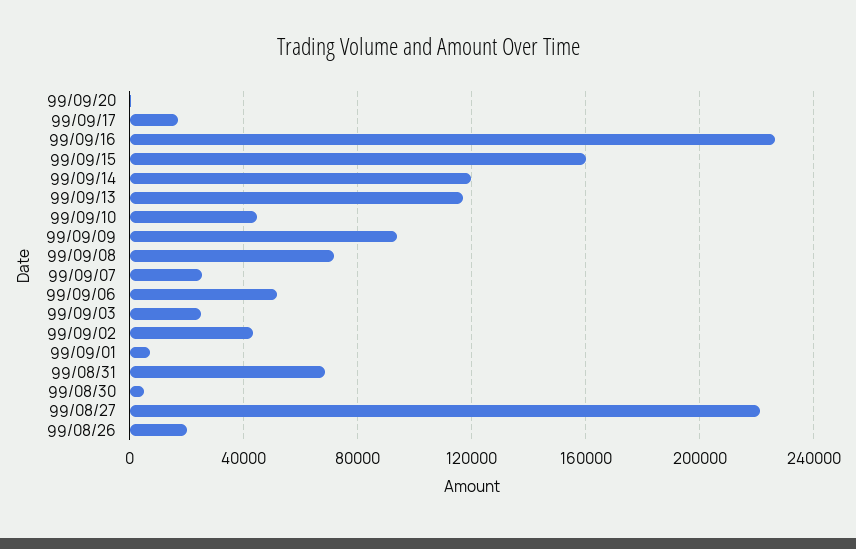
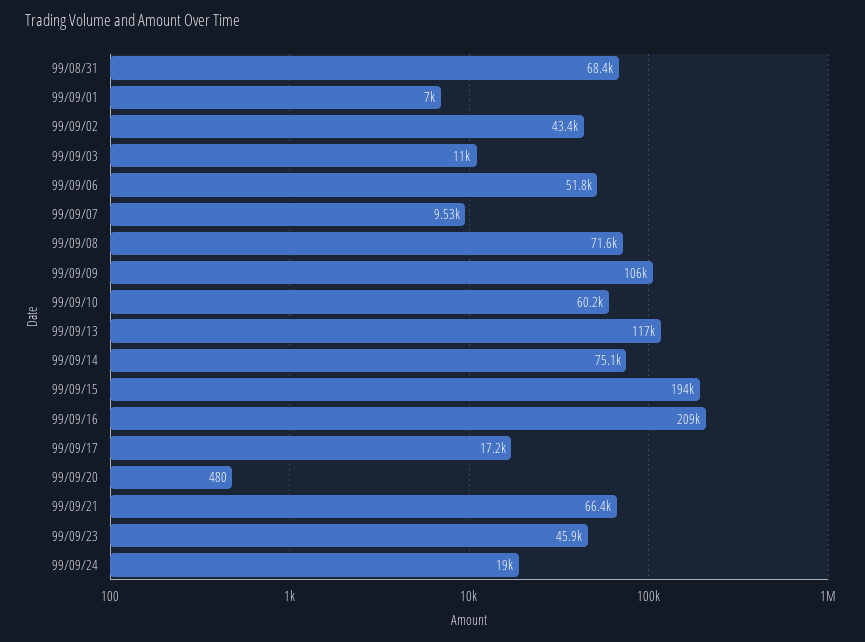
99/09/16: 225000 -> 209000
99/09/15: 160000 -> 194000
99/09/14: 120000 -> 75100
99/09/10: 45000 -> 60200
99/09/09: 95000 -> 106000
99/09/07: 25000 -> 9530
99/09/03: 25000 -> 11000
99/08/30: 5000 -> none
99/08/27: 220000 -> none
99/08/26: 20000 -> none
99/09/21: none -> 66400
99/09/23: none -> 45900
99/09/24: none -> 19000

